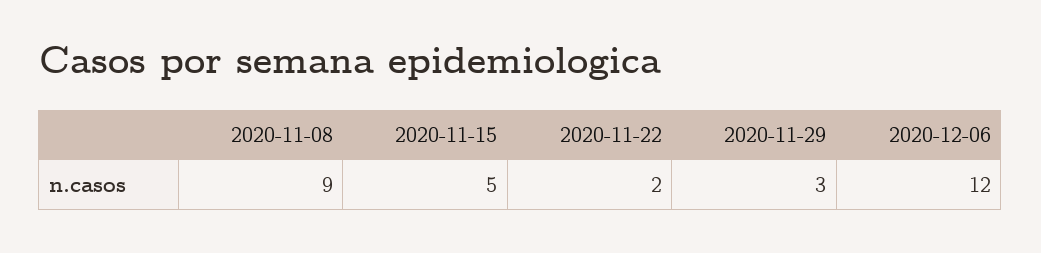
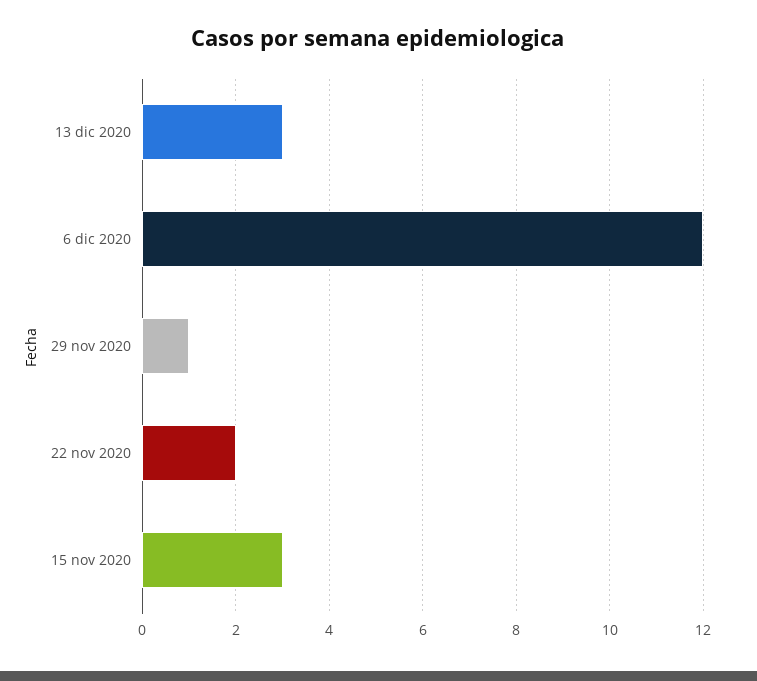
2020-11-08: 9 -> none
2020-11-15: 5 -> 3
2020-11-29: 3 -> 1
13 dic 2020: none -> 3

